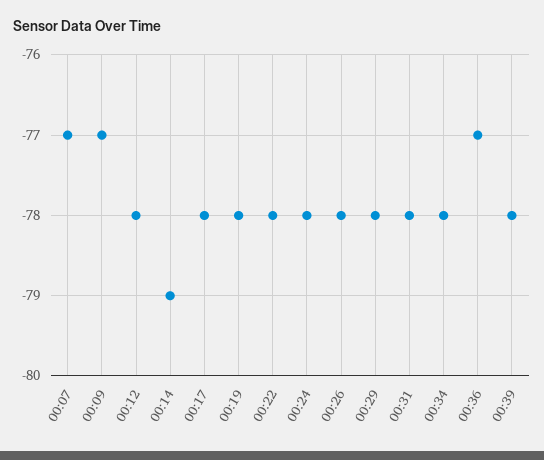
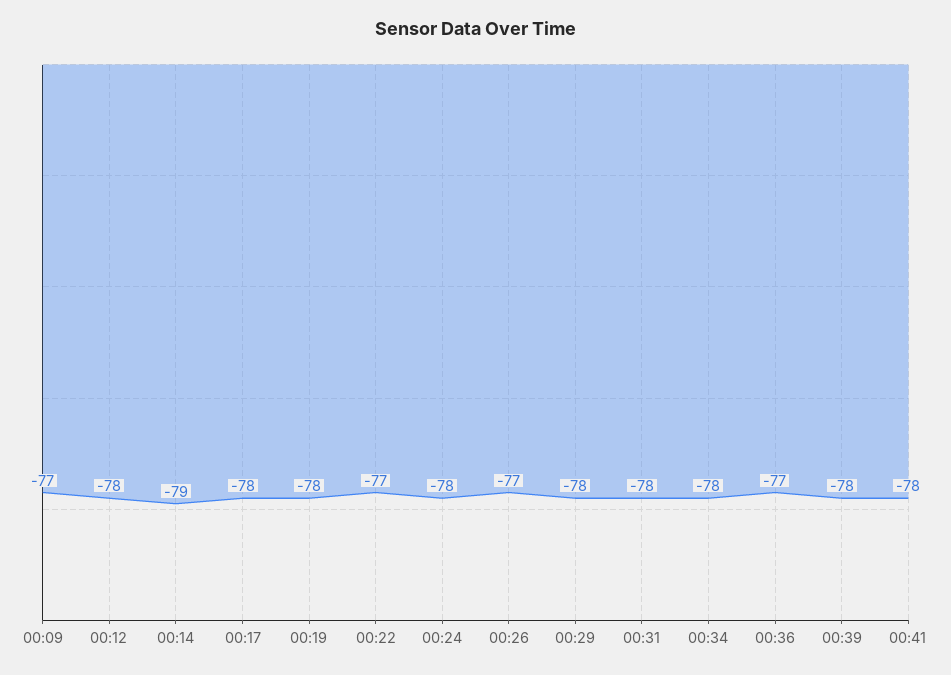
00:07: -77 -> none
00:22: -78 -> -77
00:26: -78 -> -77
00:41: none -> -78

